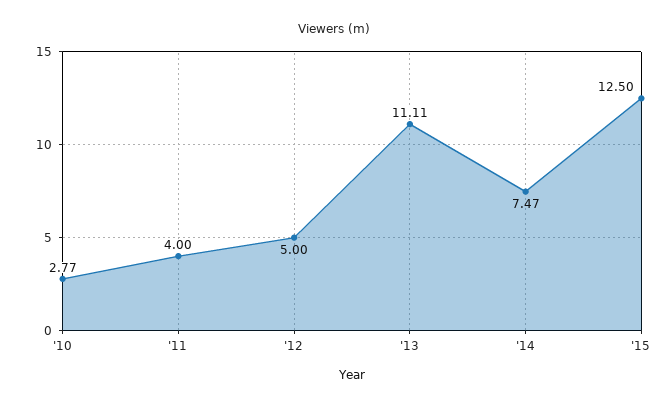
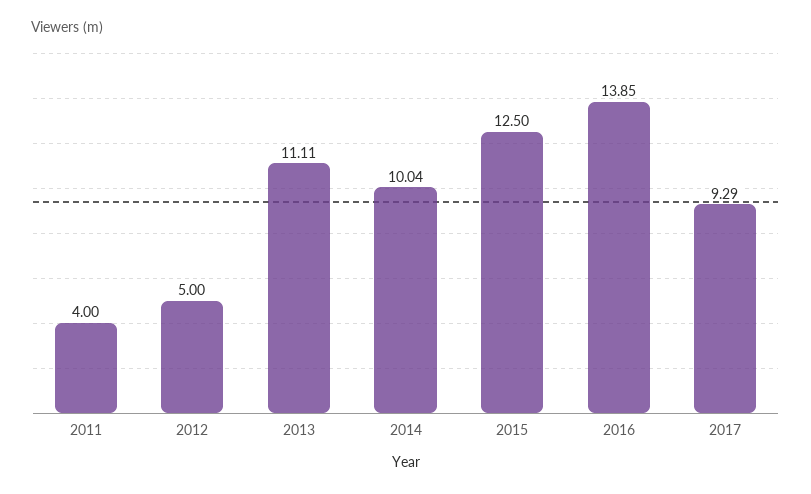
'10: 2.77 -> none
'14: 7.47 -> 10.04
2016: none -> 13.85
2017: none -> 9.29

